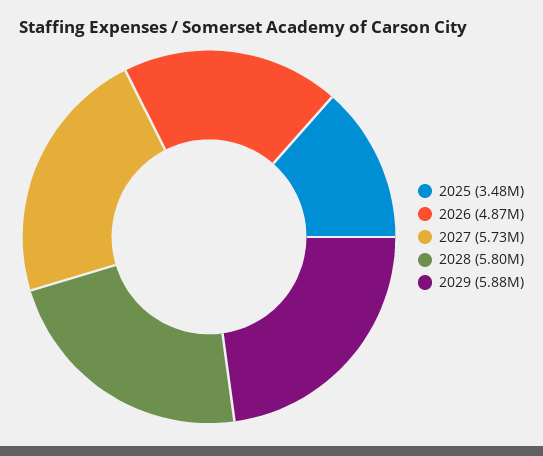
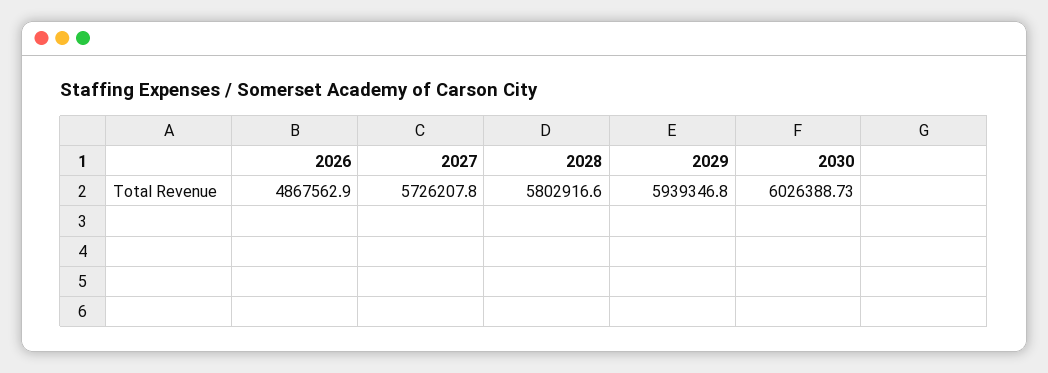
2025: 3480000 -> none
2029: 5880000 -> 5939346.8
2030: none -> 6026388.73

